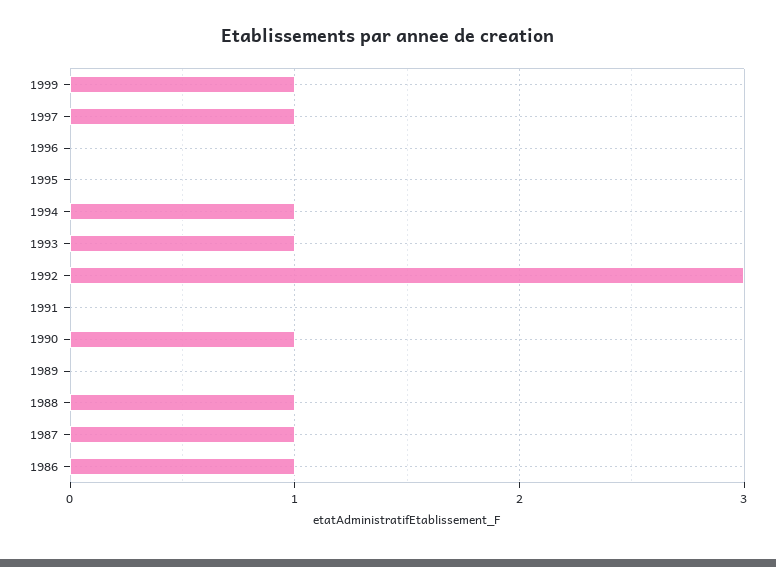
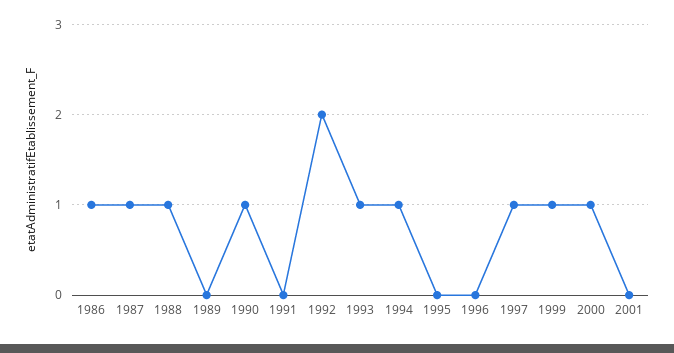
1992: 3 -> 2
2000: none -> 1
2001: none -> 0

